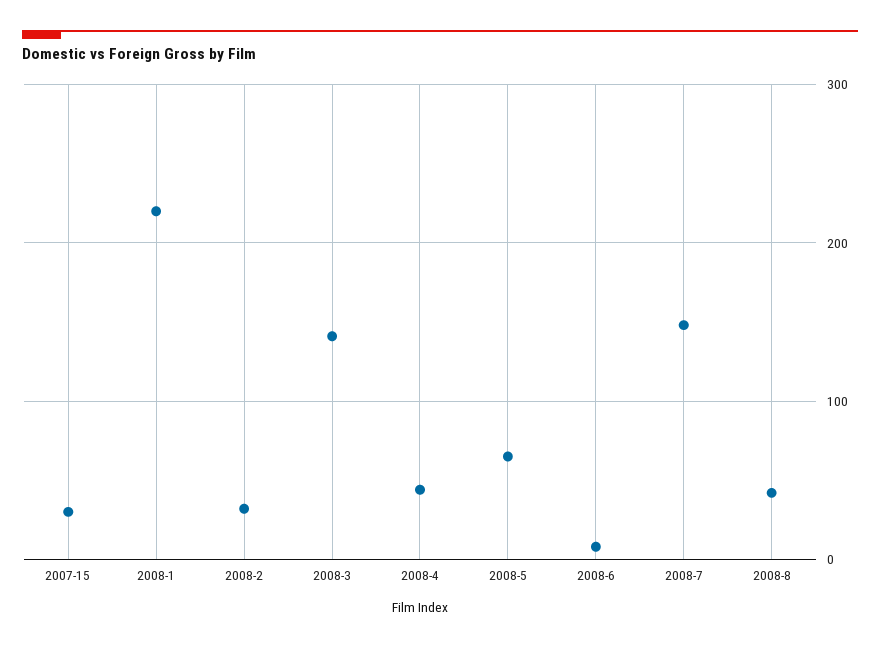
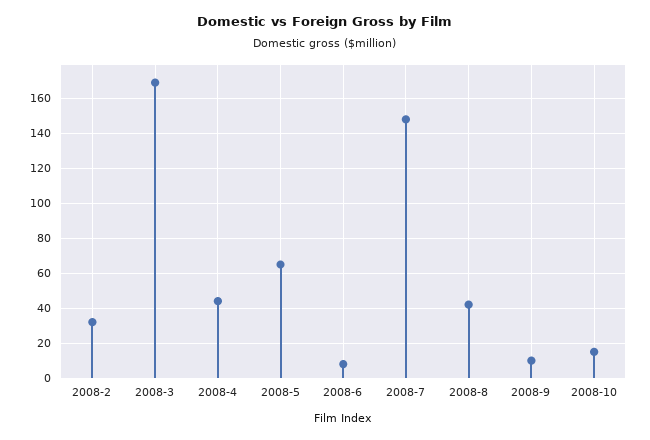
2007-15: 30 -> none
2008-1: 220 -> none
2008-3: 140 -> 170
2008-9: none -> 10
2008-10: none -> 15

